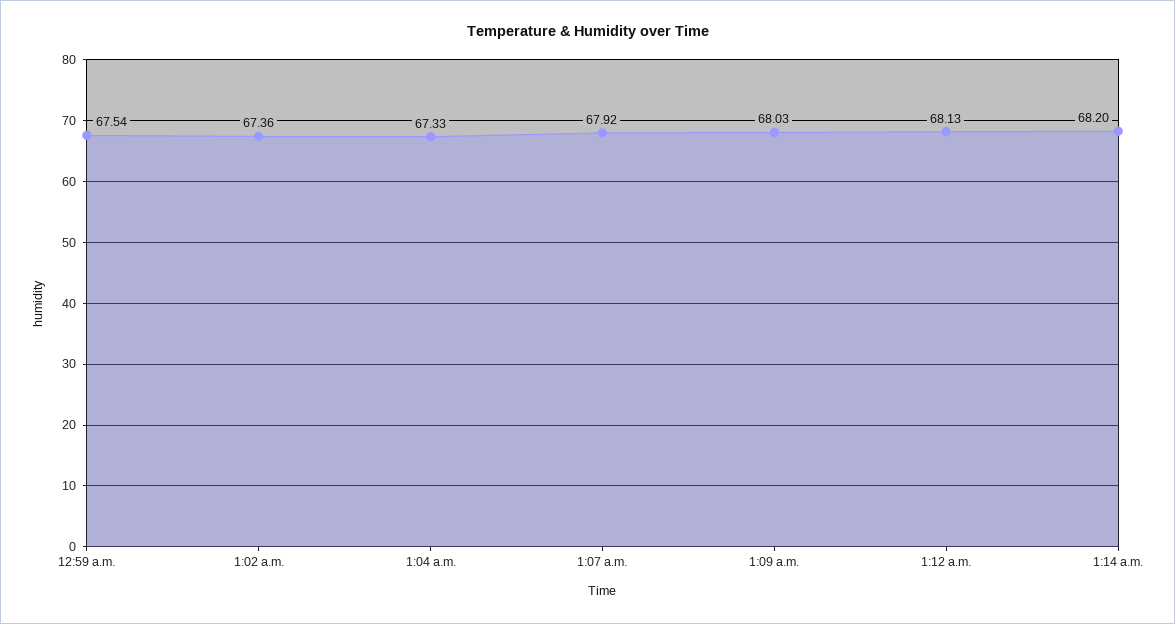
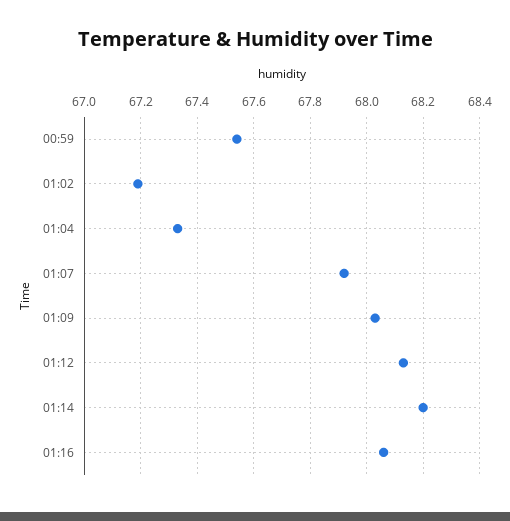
1:02 a.m.: 67.36 -> 67.2
01:16: none -> 68.05

